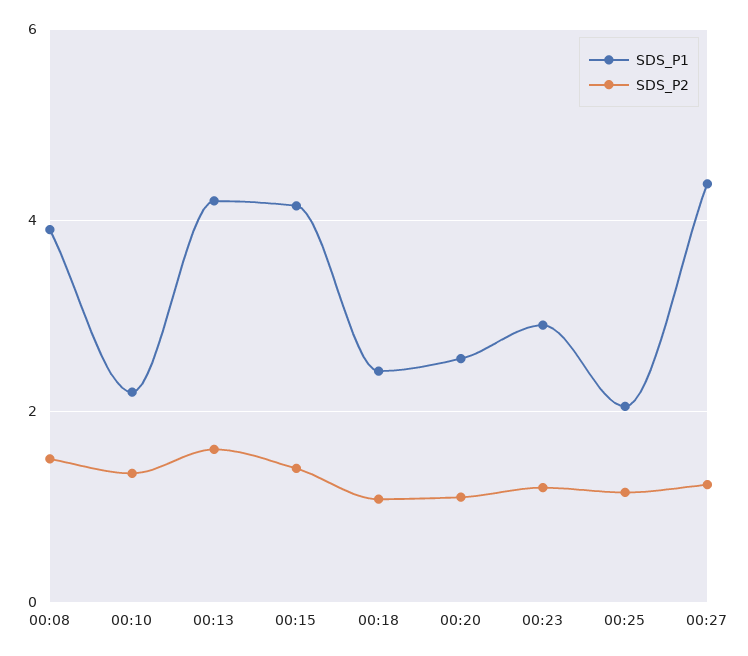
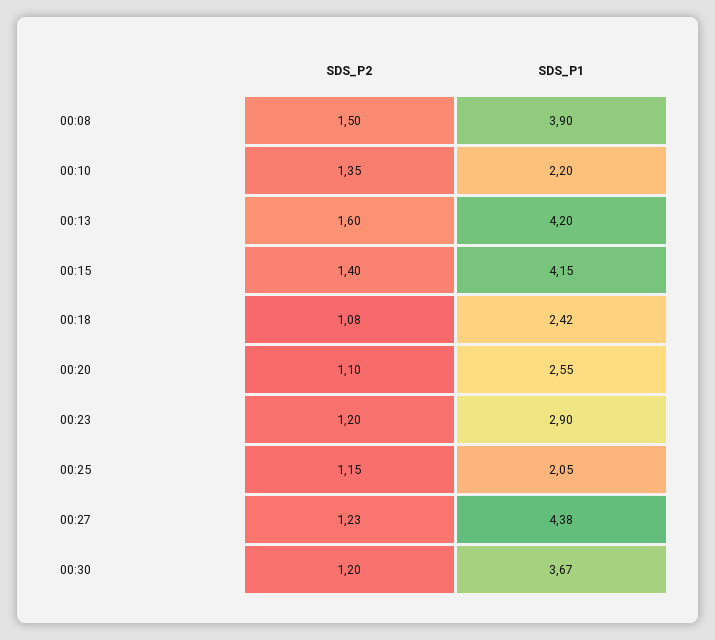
SDS_P2, 00:30: none -> 1.2
SDS_P1, 00:30: none -> 3.67

